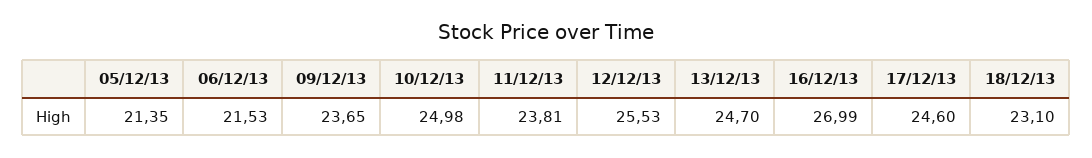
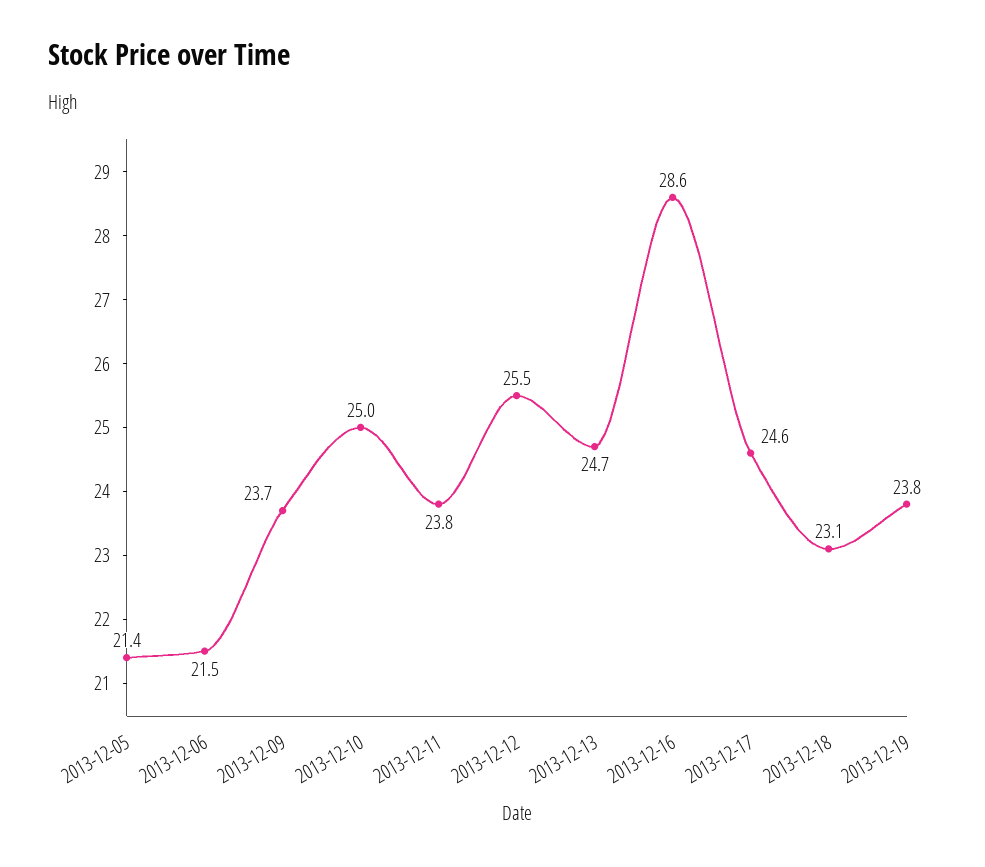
16/12/13: 26.99 -> 28.6
2013-12-19: none -> 23.8

